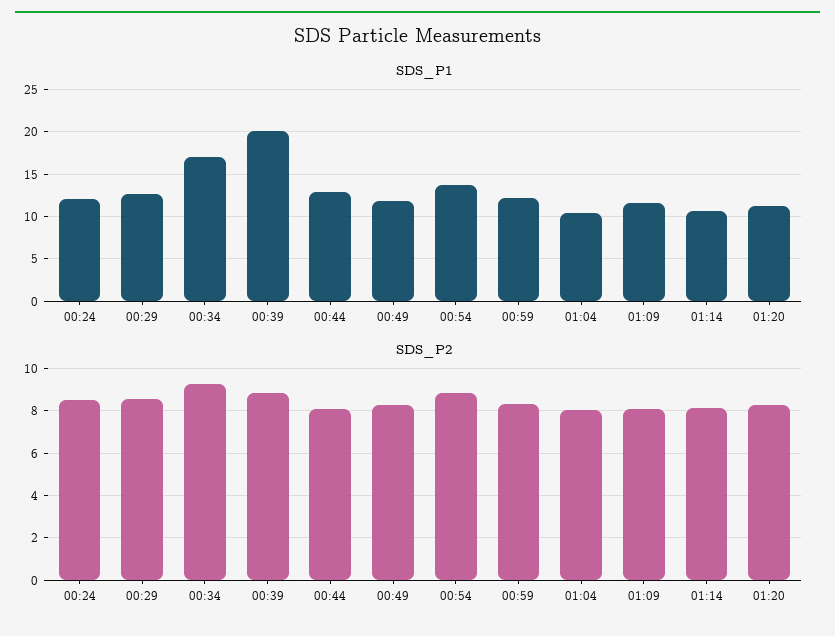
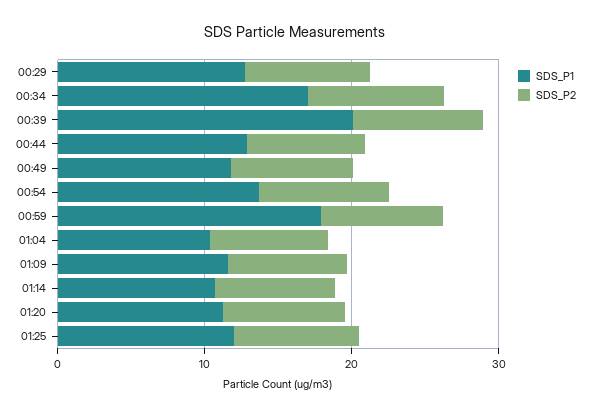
SDS_P1, 00:24: 12 -> none
SDS_P1, 00:59: 12 -> 18
SDS_P2, 00:24: 8.5 -> none
SDS_P1, 01:25: none -> 12
SDS_P2, 01:25: none -> 8

